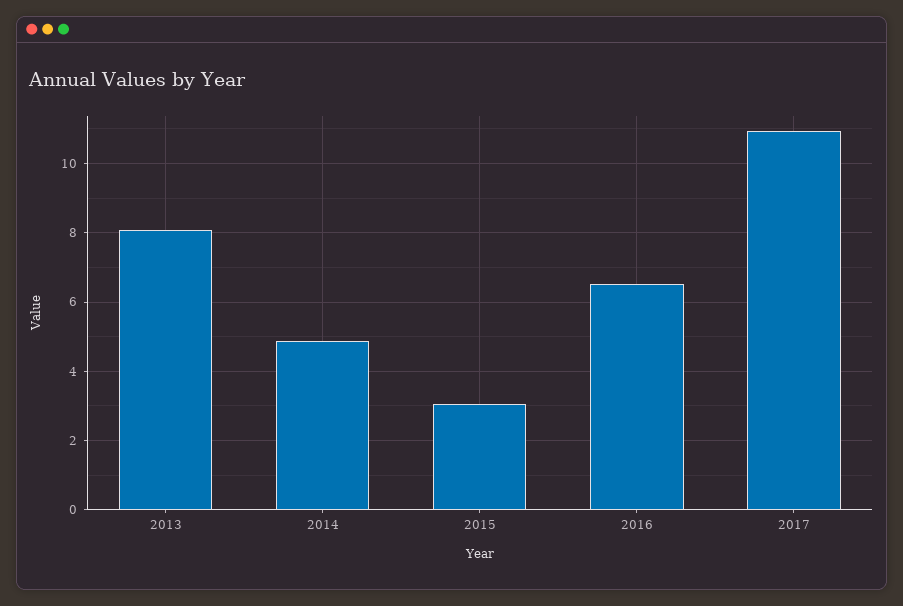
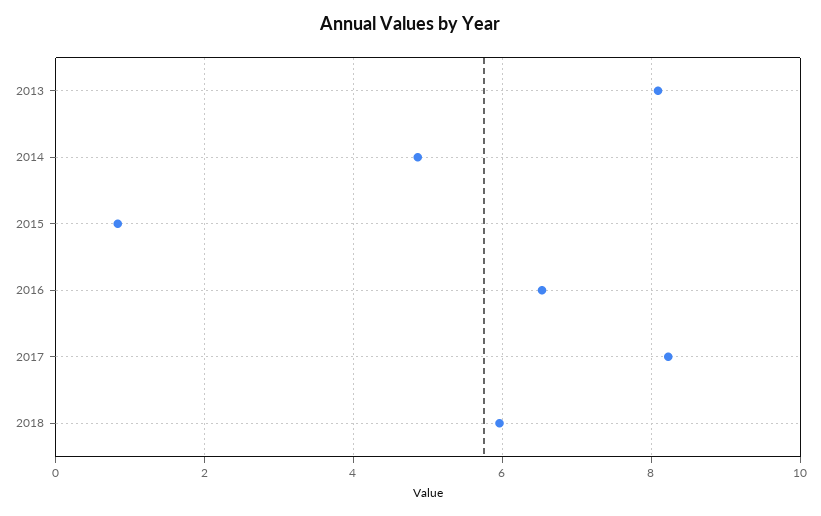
2015: 3 -> 0.8
2017: 11 -> 8.2
2018: none -> 6

